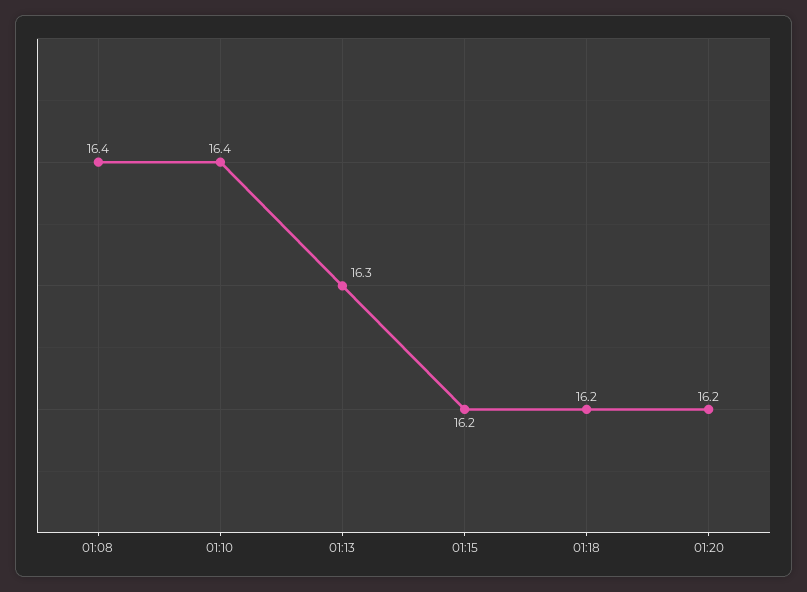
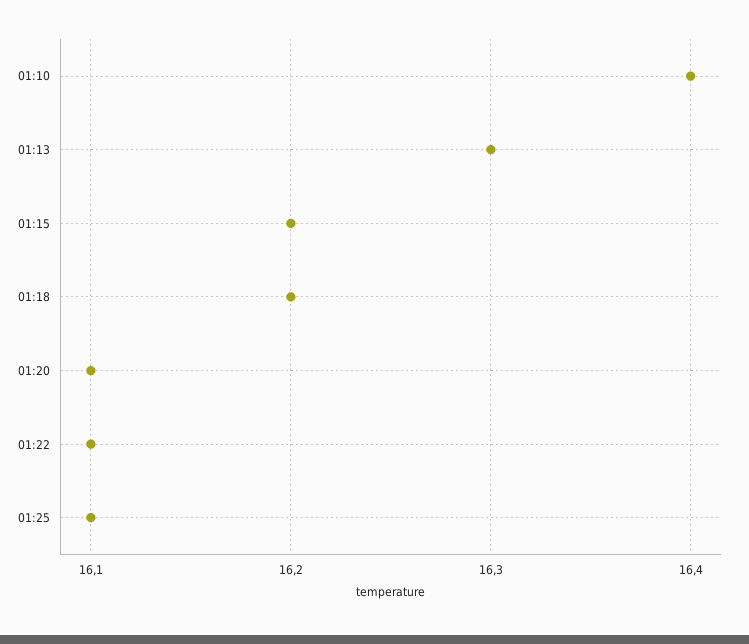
01:08: 16.4 -> none
01:20: 16.2 -> 16.1
01:22: none -> 16.1
01:25: none -> 16.1

